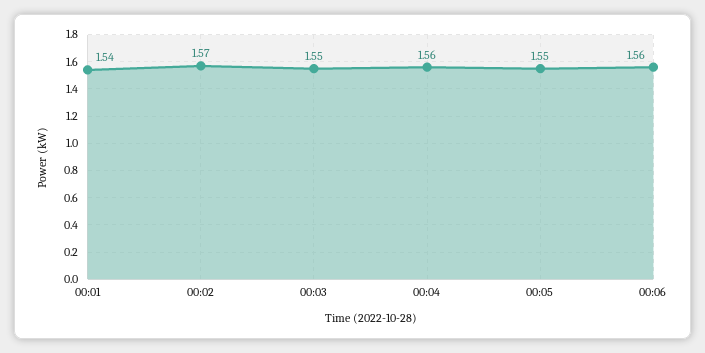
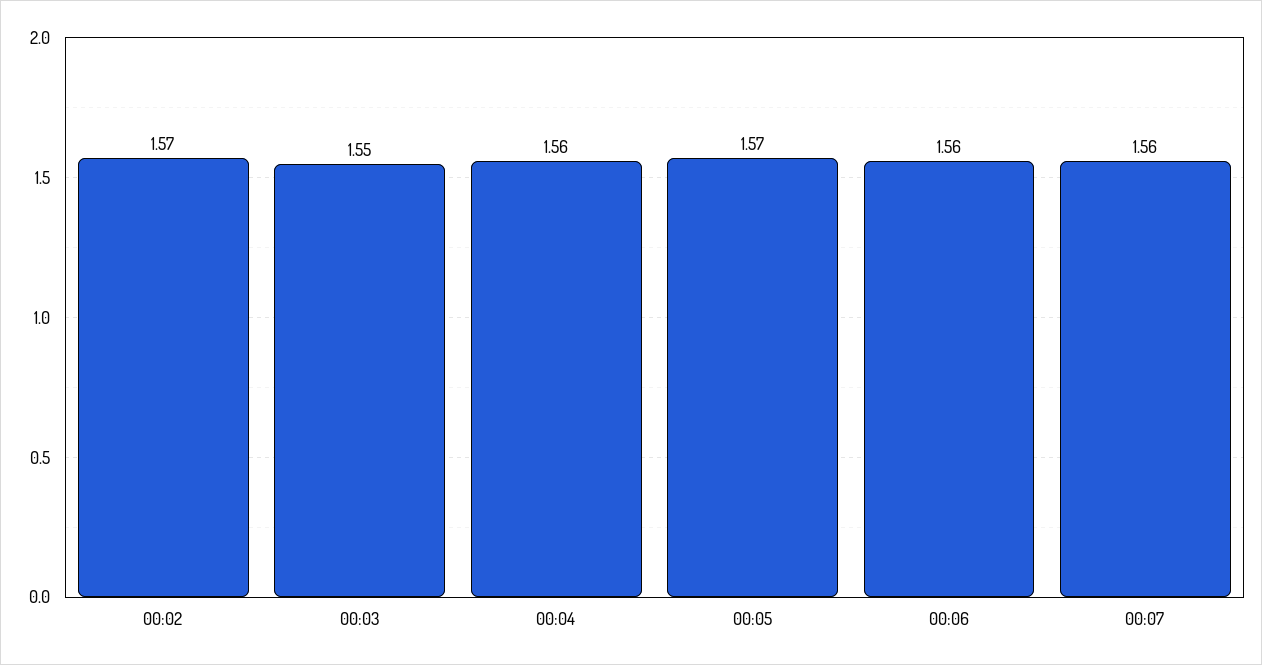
00:01: 1.54 -> none
00:05: 1.55 -> 1.57
00:07: none -> 1.56

